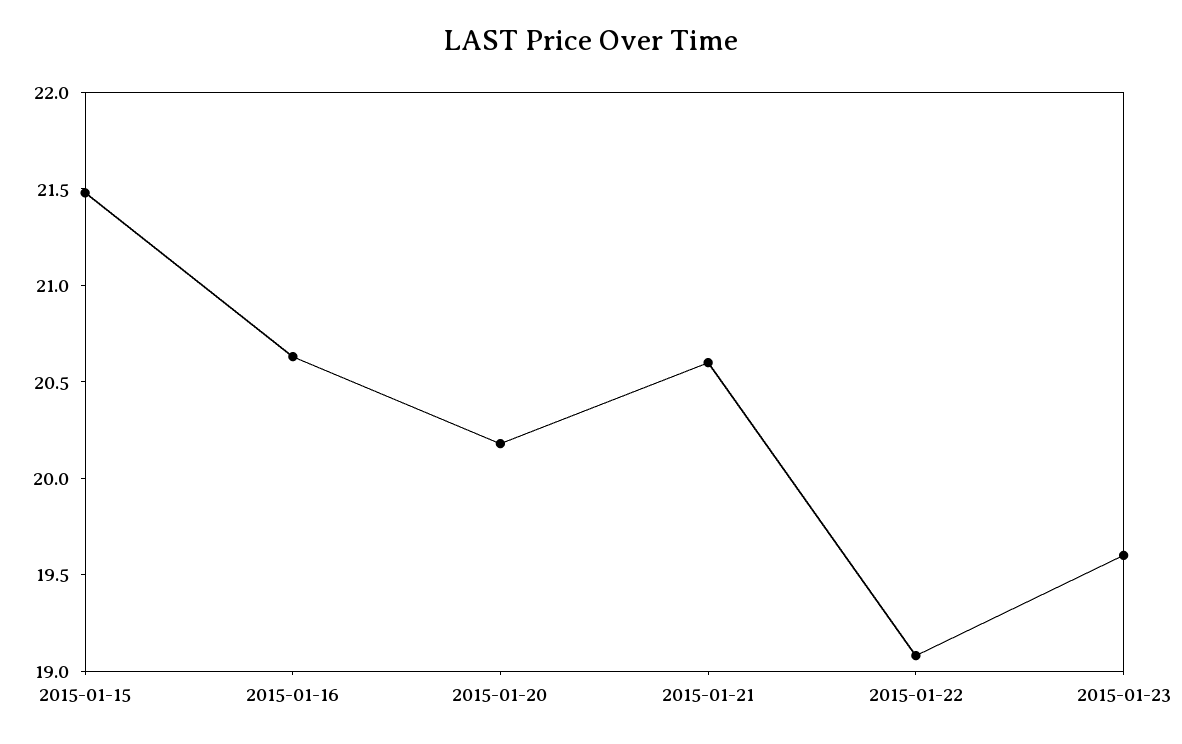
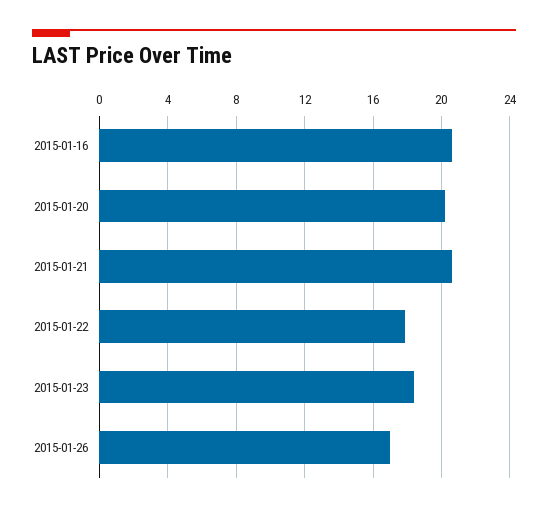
2015-01-15: 21.5 -> none
2015-01-22: 19.1 -> 18
2015-01-23: 19.6 -> 18.5
2015-01-26: none -> 17

